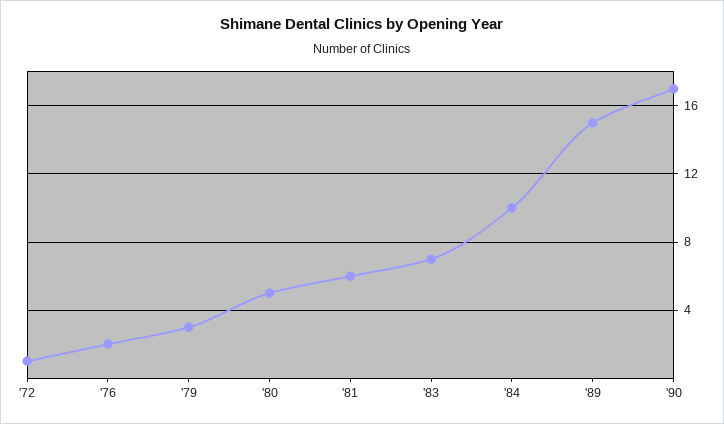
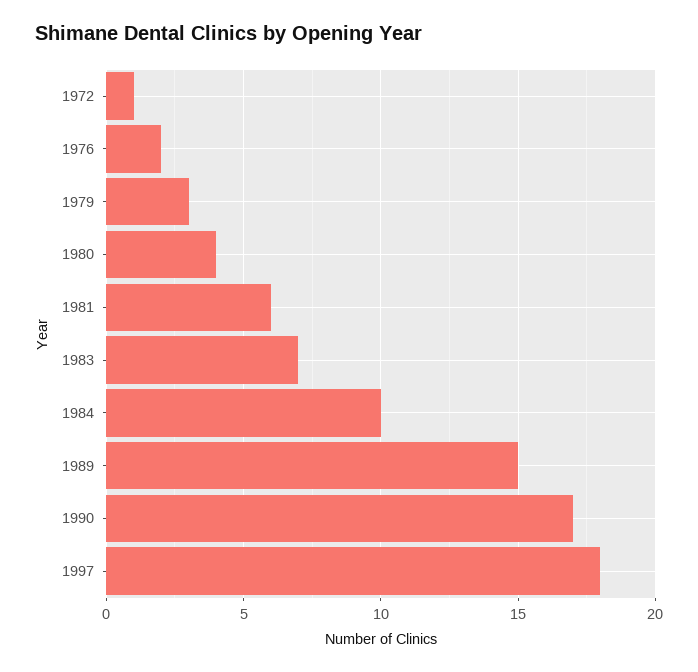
'80: 5 -> 4
1997: none -> 18

